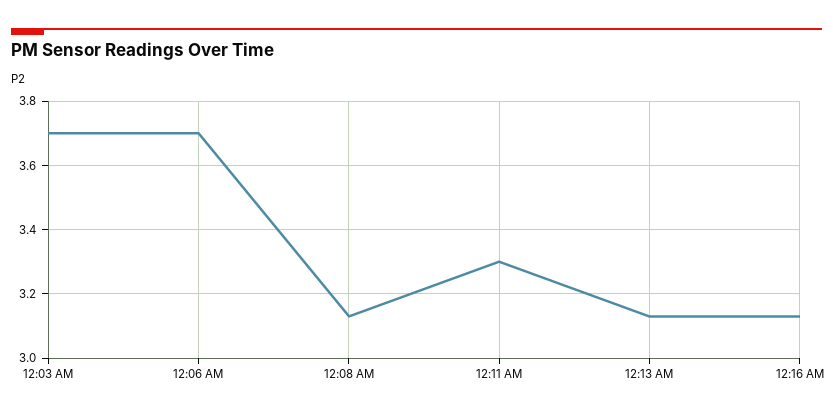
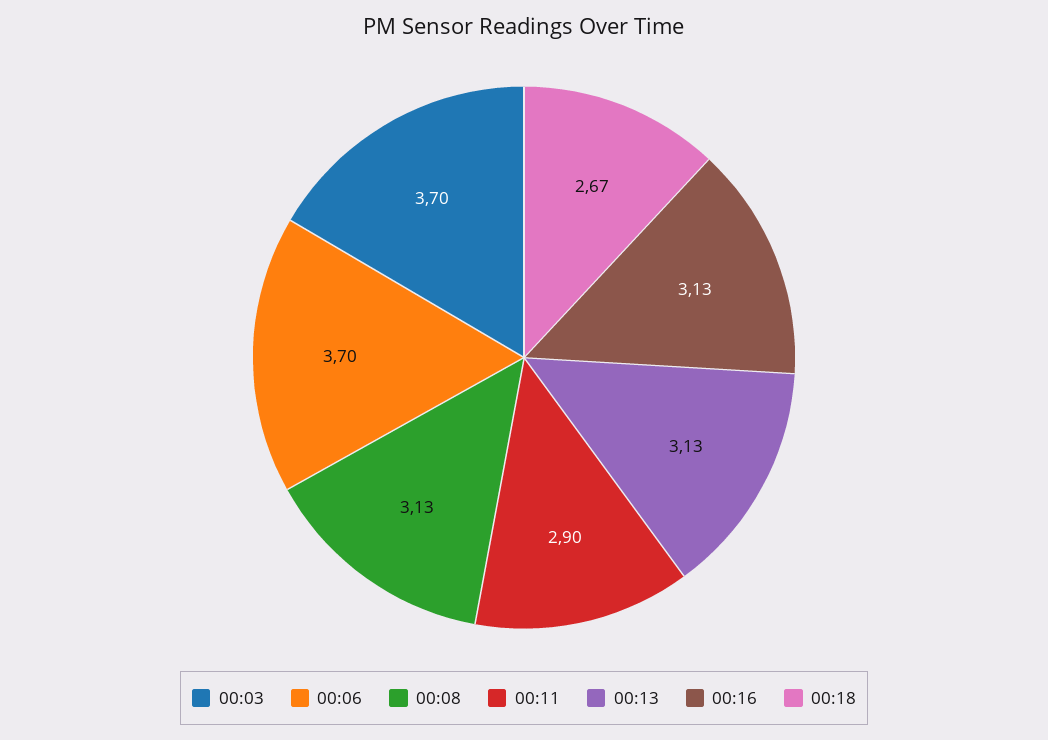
12:11 AM: 3.3 -> 2.9
00:18: none -> 2.67

